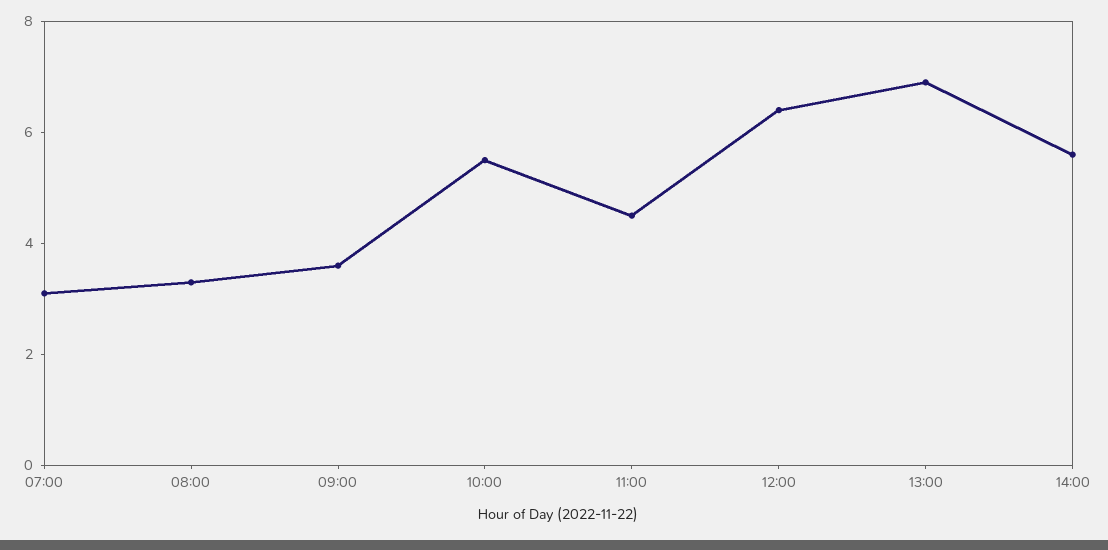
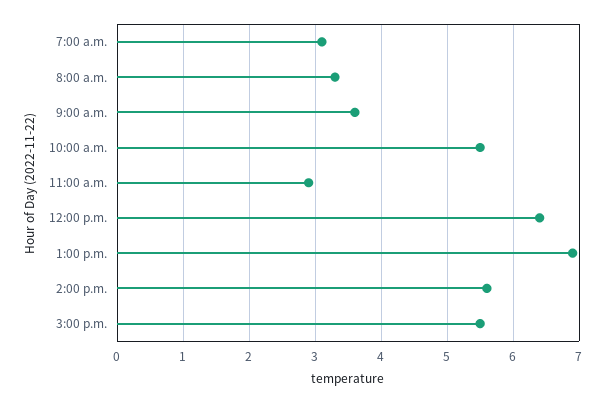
11:00: 4.5 -> 2.9
3:00 p.m.: none -> 5.5

